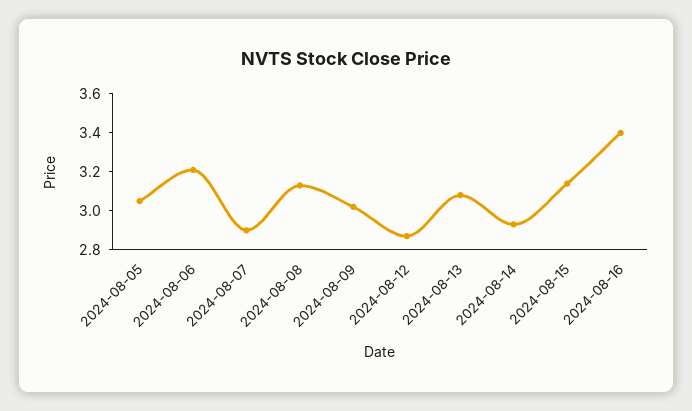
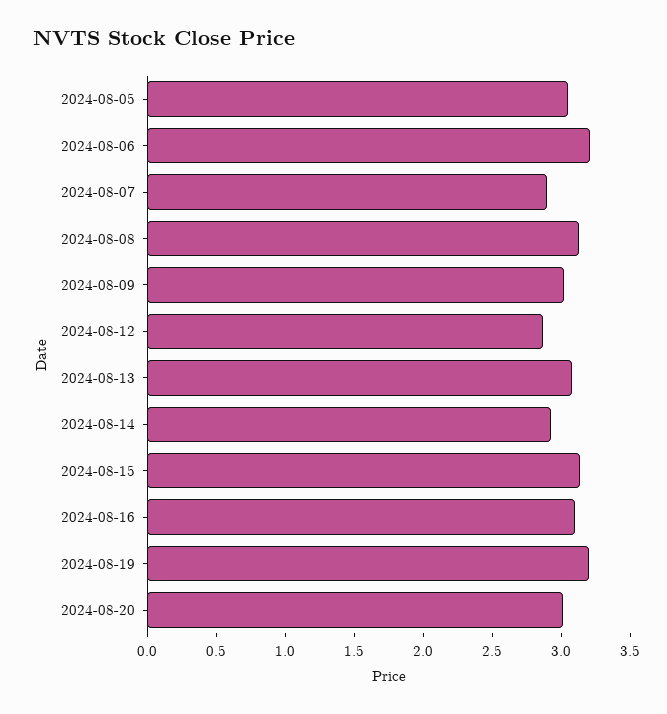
2024-08-16: 3.4 -> 3.1
2024-08-19: none -> 3.2
2024-08-20: none -> 3

